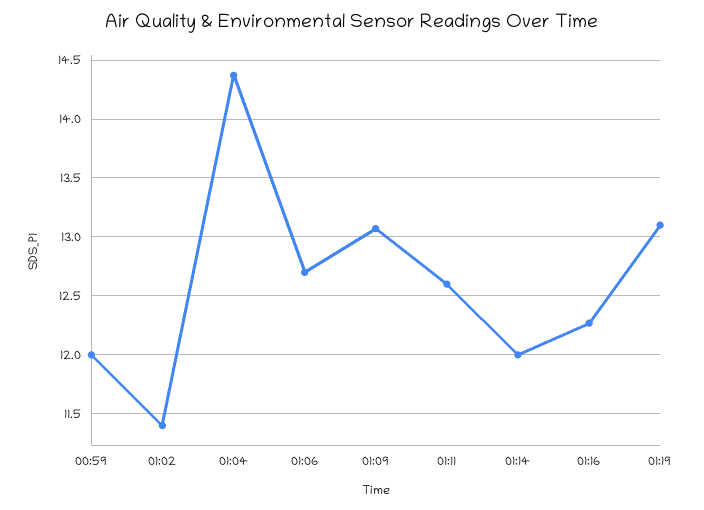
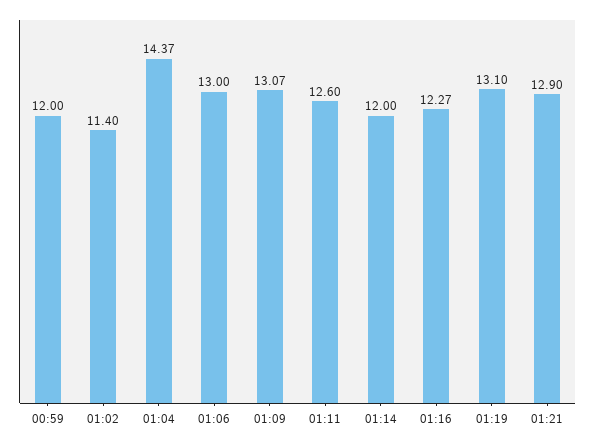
01:06: 12.7 -> 13
01:21: none -> 12.9

